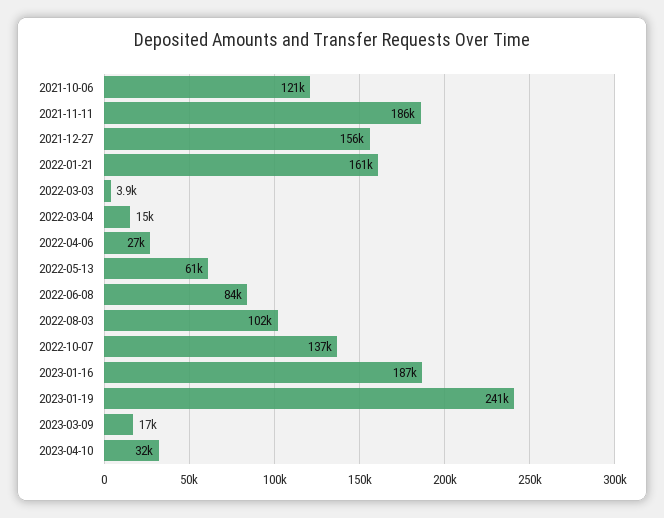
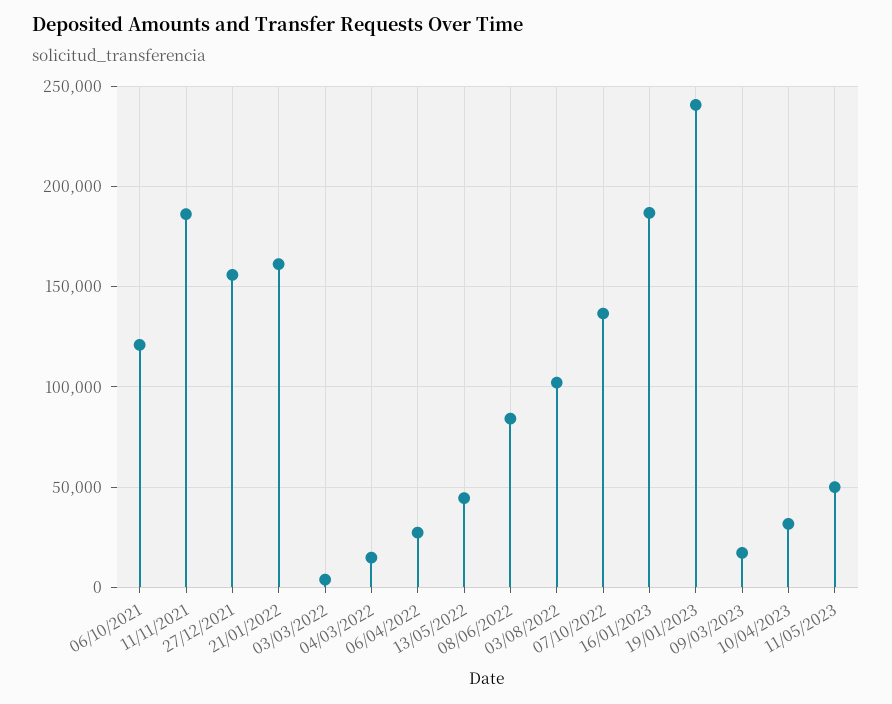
2022-05-13: 61000 -> 45000
11/05/2023: none -> 50000

